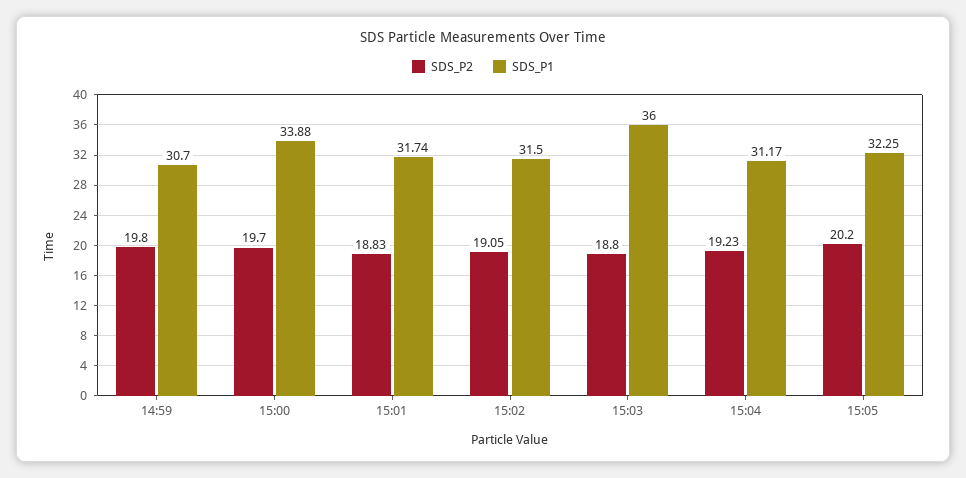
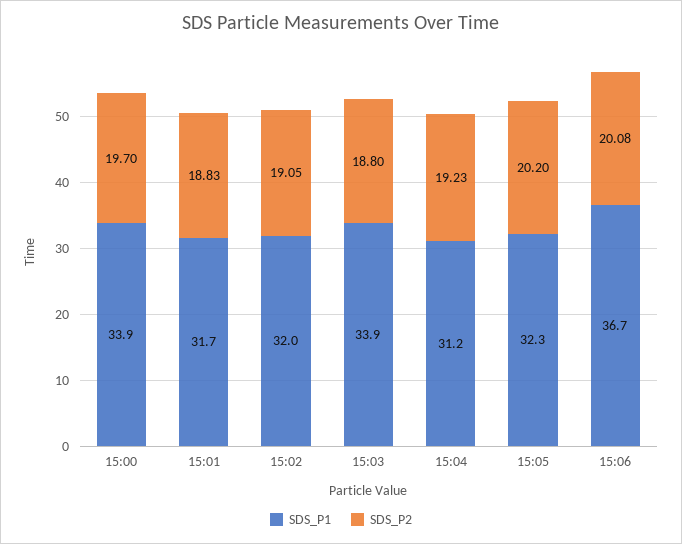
SDS_P2, 14:59: 19.8 -> none
SDS_P1, 14:59: 30.7 -> none
SDS_P1, 15:02: 31.5 -> 32
SDS_P1, 15:03: 36 -> 33.9
SDS_P1, 15:06: none -> 36.7
SDS_P2, 15:06: none -> 20.08

